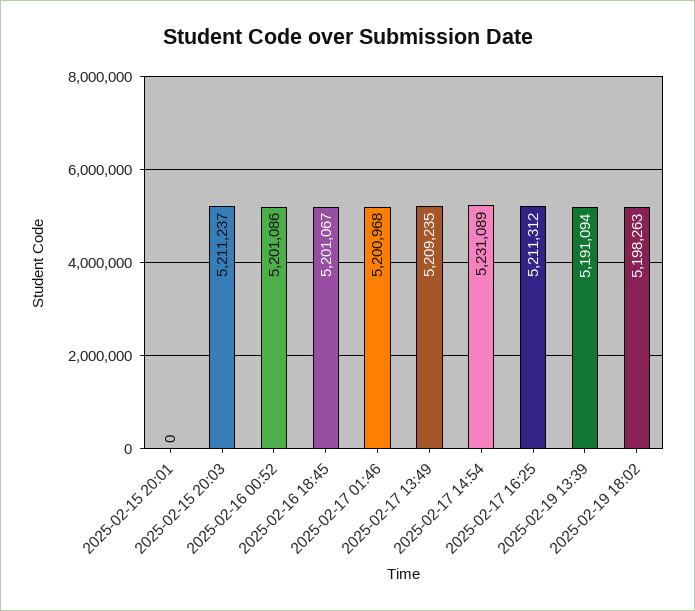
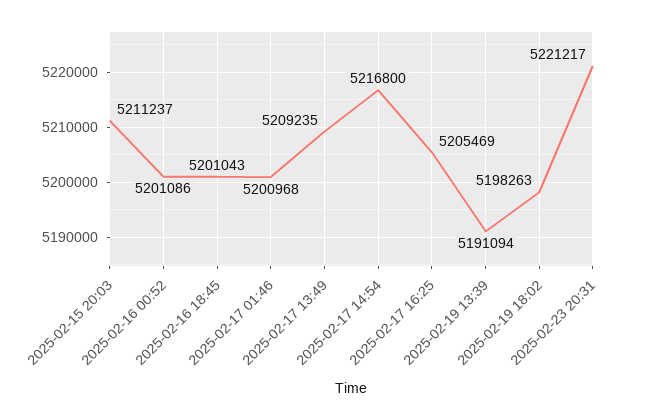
2025-02-15 20:01: 0 -> none
2025-02-16 18:45: 5201067 -> 5201043
2025-02-17 14:54: 5231089 -> 5216800
2025-02-17 16:25: 5211312 -> 5205469
2025-02-23 20:31: none -> 5221217

